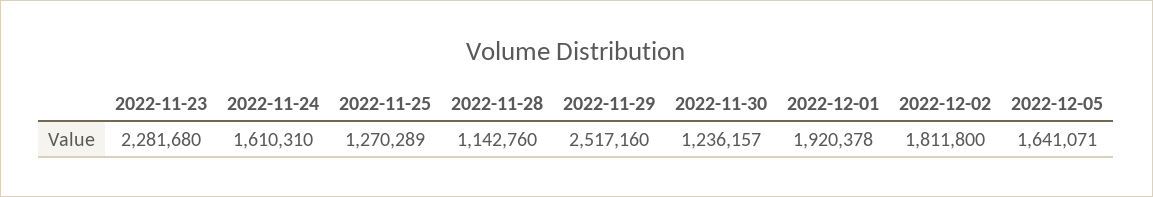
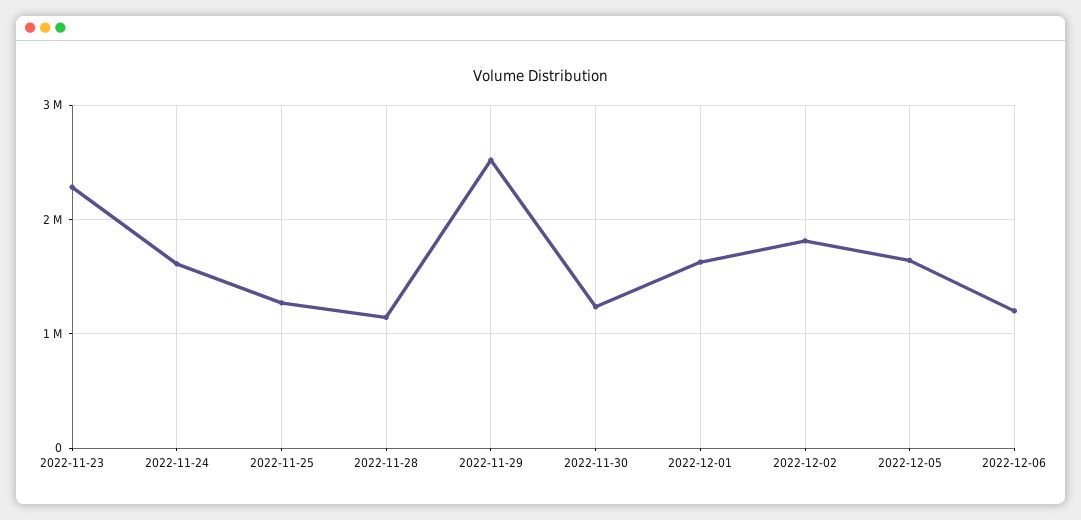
2022-12-01: 1920378 -> 1600000
2022-12-06: none -> 1200000

